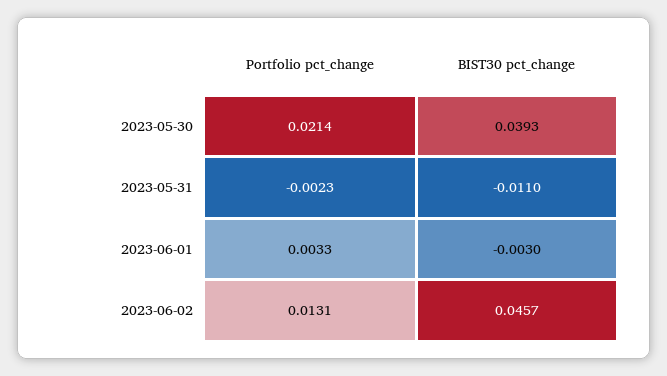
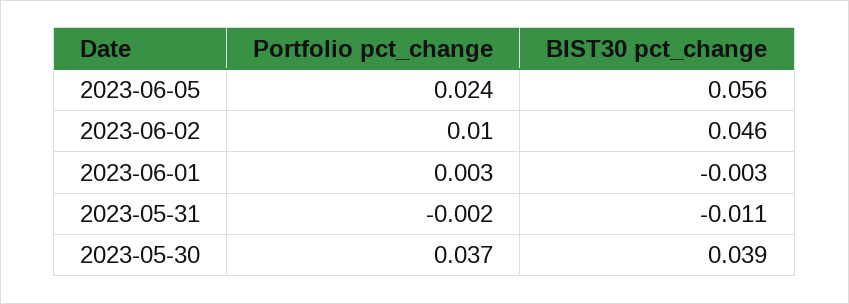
Portfolio pct_change, 2023-05-30: 0.0214 -> 0.037
Portfolio pct_change, 2023-06-02: 0.0131 -> 0.01
Portfolio pct_change, 2023-06-05: none -> 0.024
BIST30 pct_change, 2023-06-05: none -> 0.056

